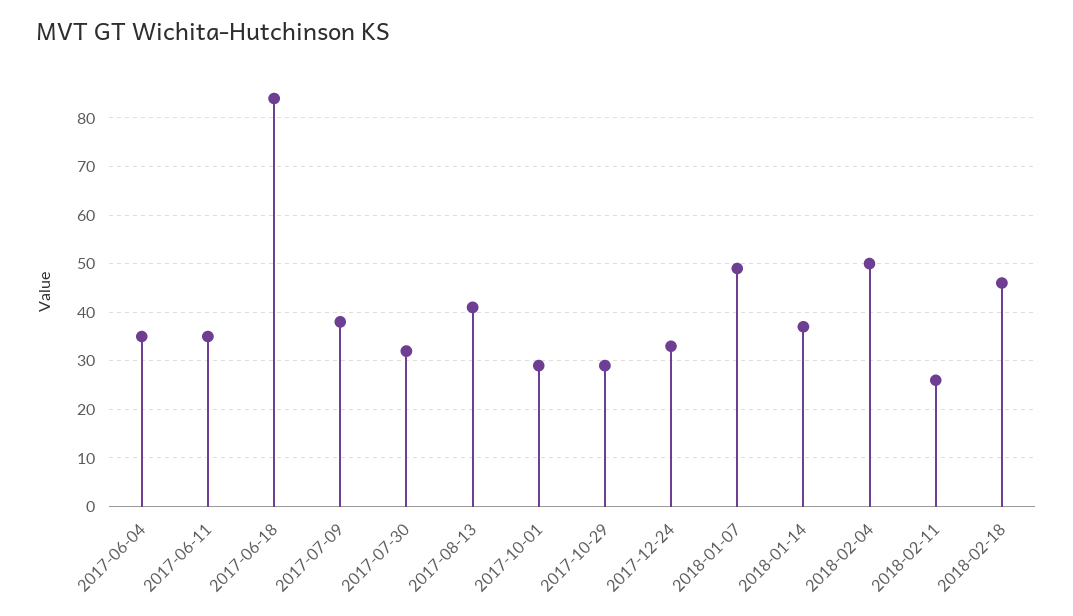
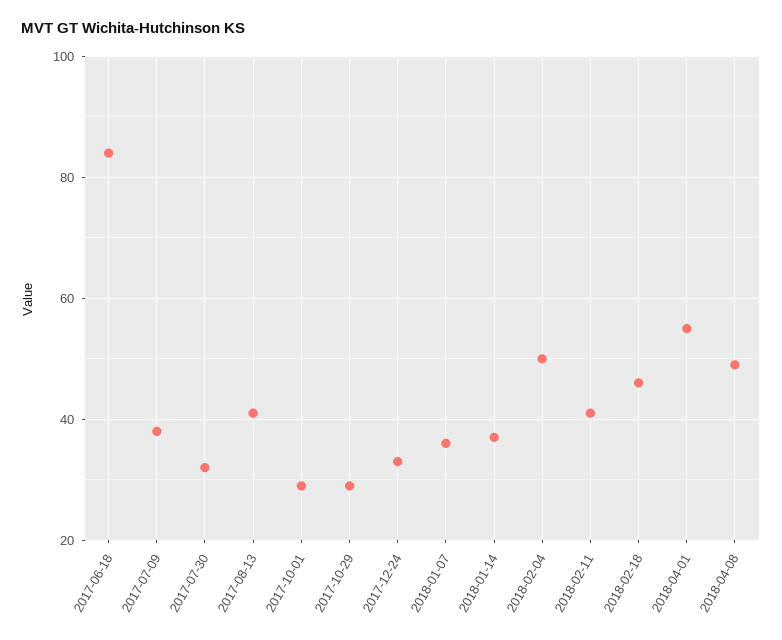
2017-06-04: 35 -> none
2017-06-11: 35 -> none
2018-01-07: 50 -> 35
2018-02-11: 25 -> 40
2018-04-01: none -> 55
2018-04-08: none -> 50

